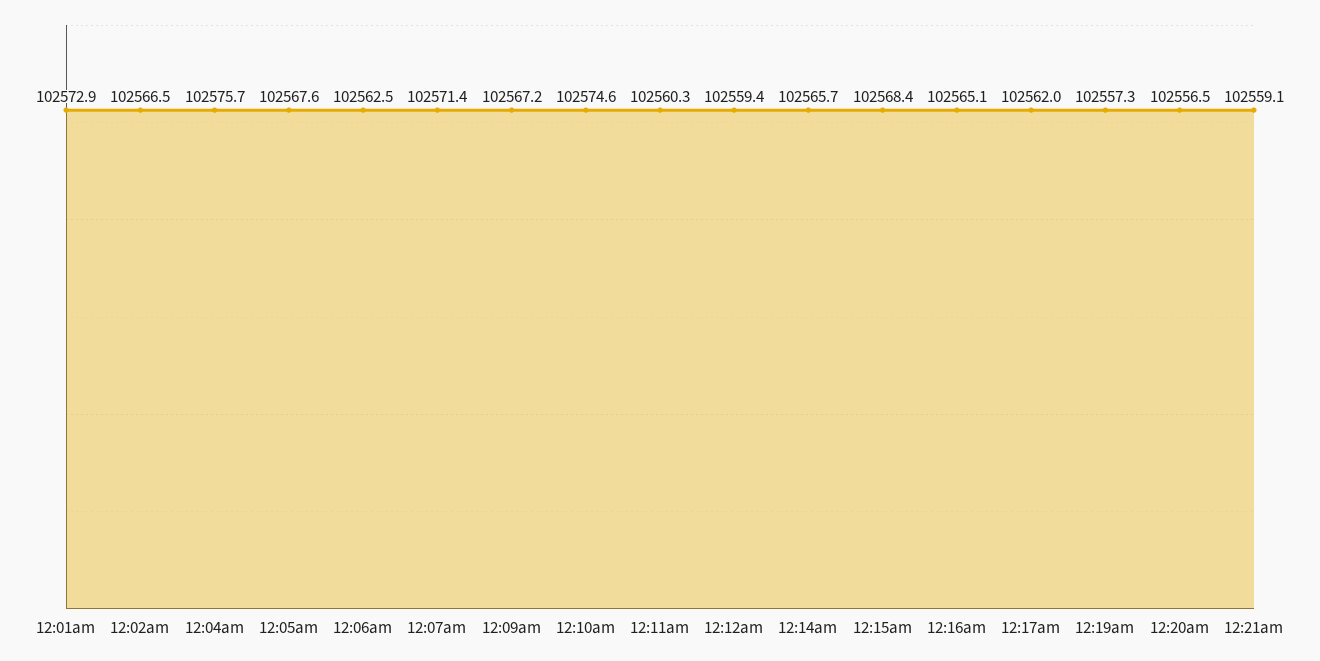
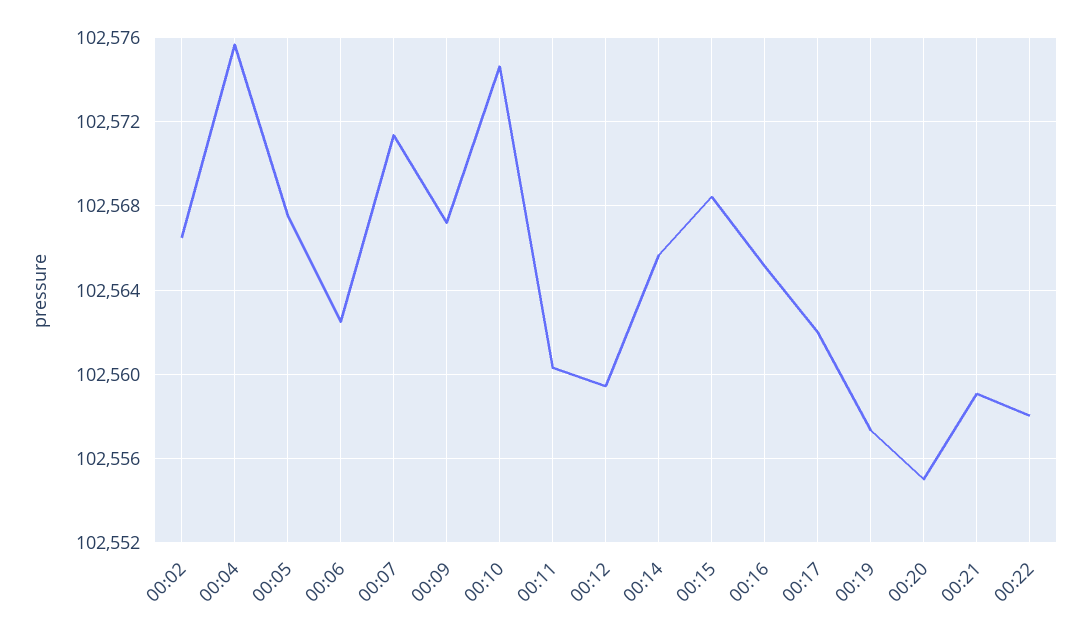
12:01am: 102572.9 -> none
12:20am: 102556.5 -> 102555
00:22: none -> 102558

